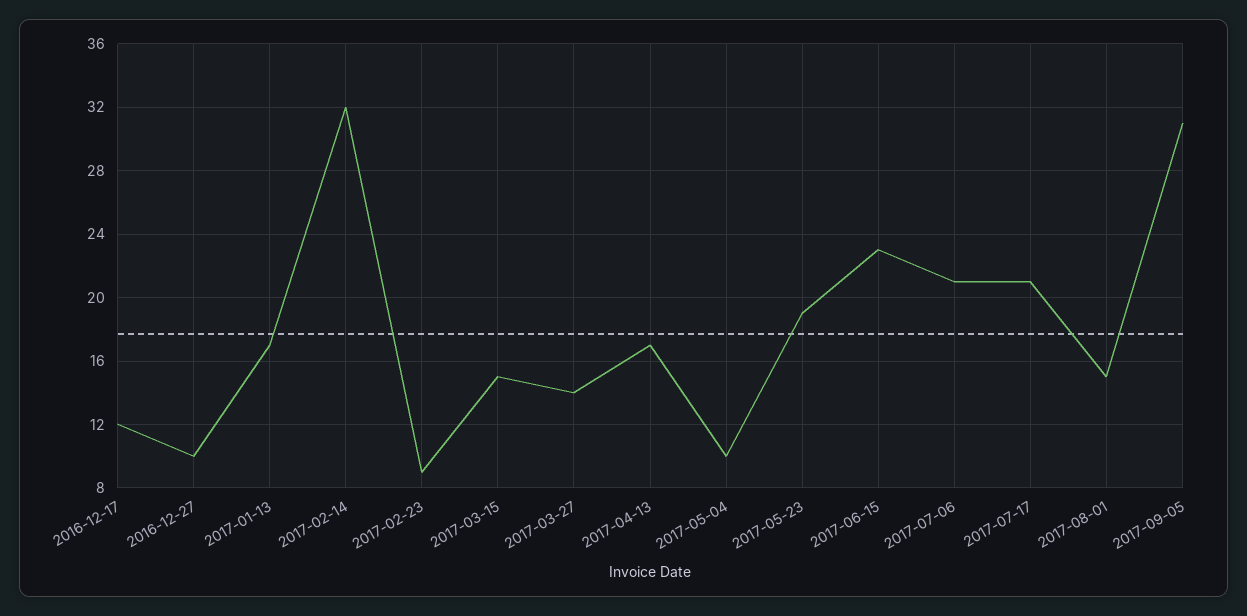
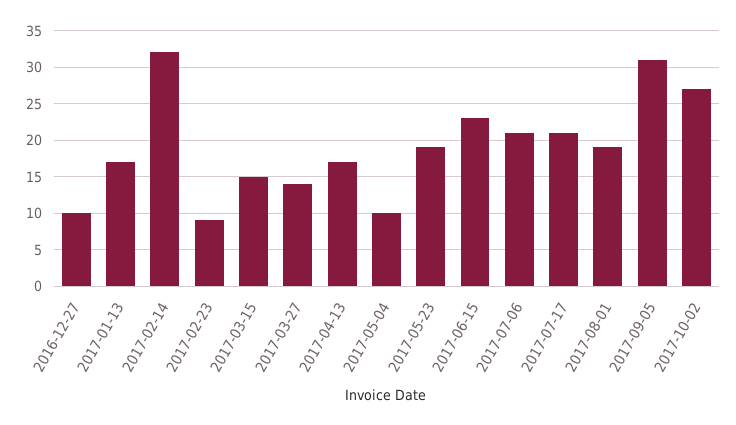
2016-12-17: 12 -> none
2017-08-01: 15 -> 19
2017-10-02: none -> 27

